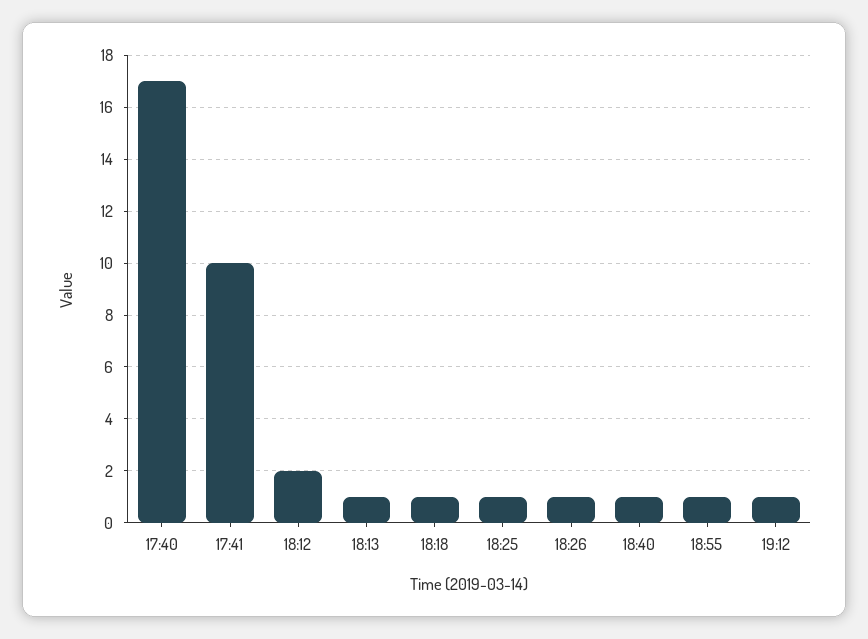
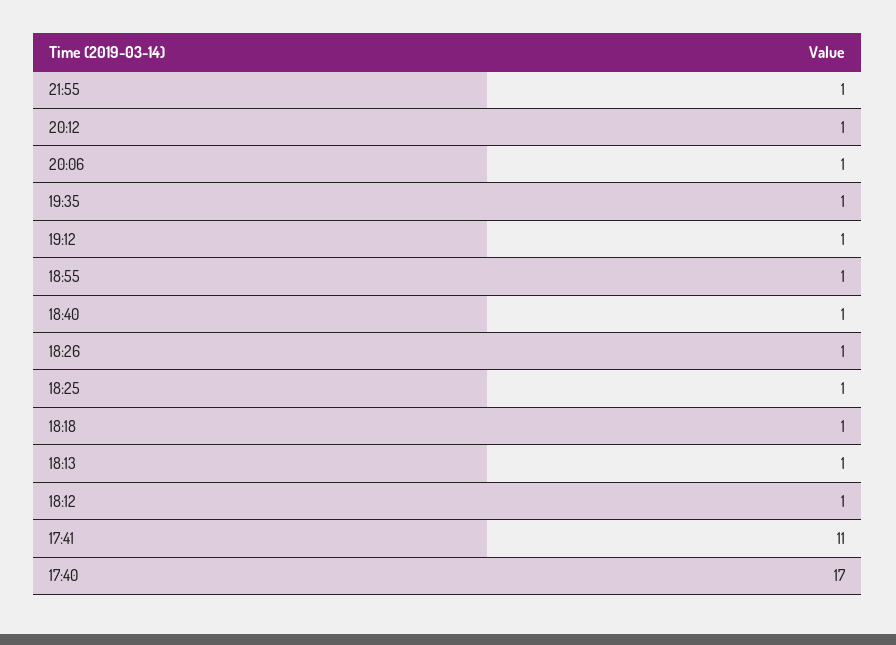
17:41: 10 -> 11
18:12: 2 -> 1
21:55: none -> 1
20:12: none -> 1
20:06: none -> 1
19:35: none -> 1

